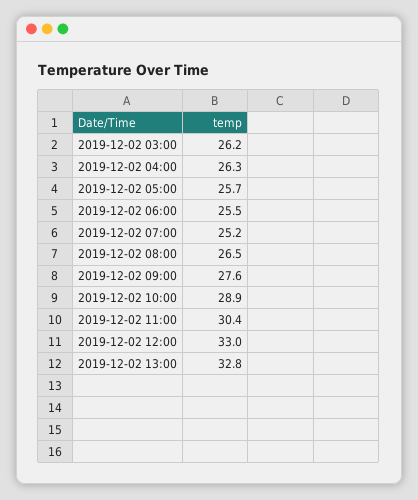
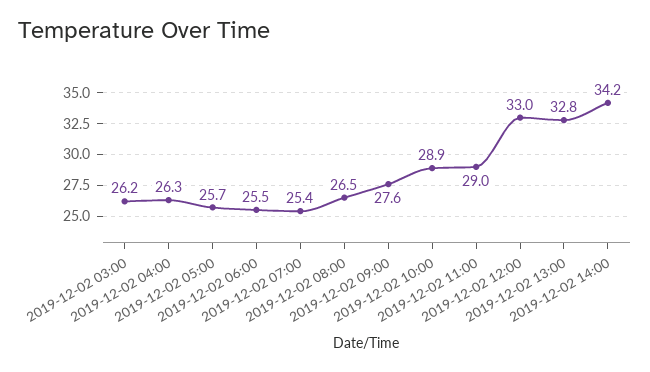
2019-12-02 07:00: 25.2 -> 25.4
2019-12-02 11:00: 30.4 -> 29
2019-12-02 14:00: none -> 34.2

